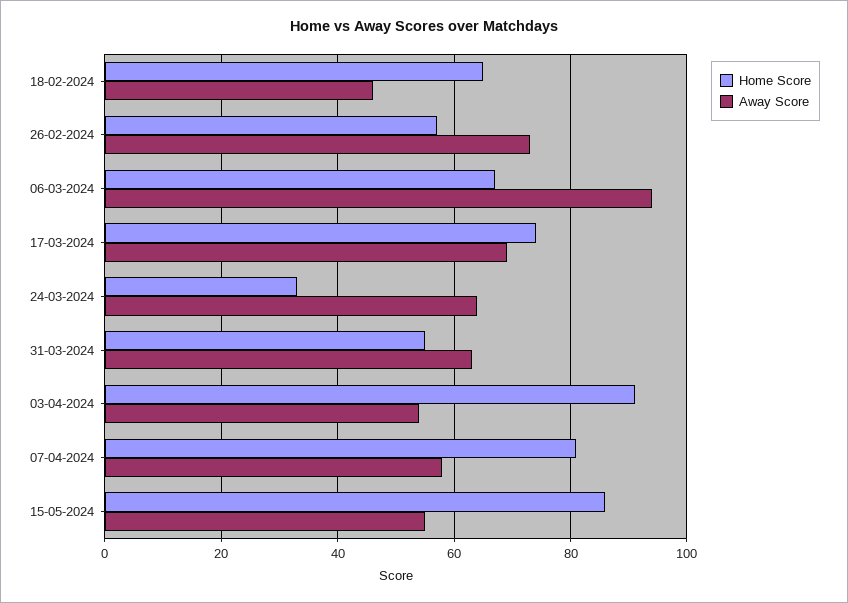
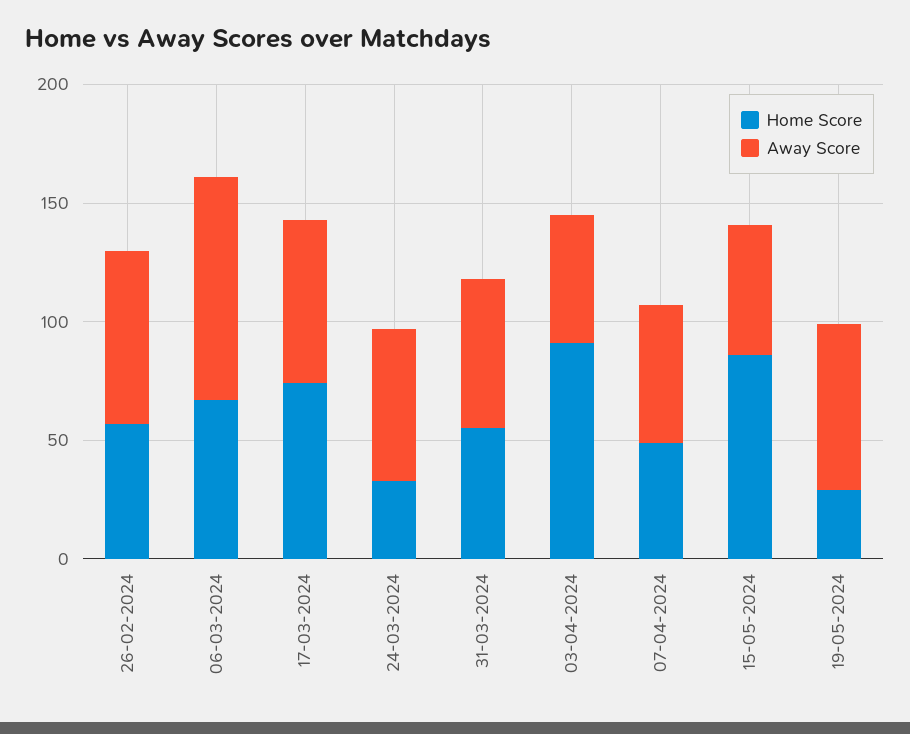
Home Score, 18-02-2024: 65 -> none
Away Score, 18-02-2024: 45 -> none
Home Score, 07-04-2024: 80 -> 50
Home Score, 19-05-2024: none -> 30
Away Score, 19-05-2024: none -> 70

